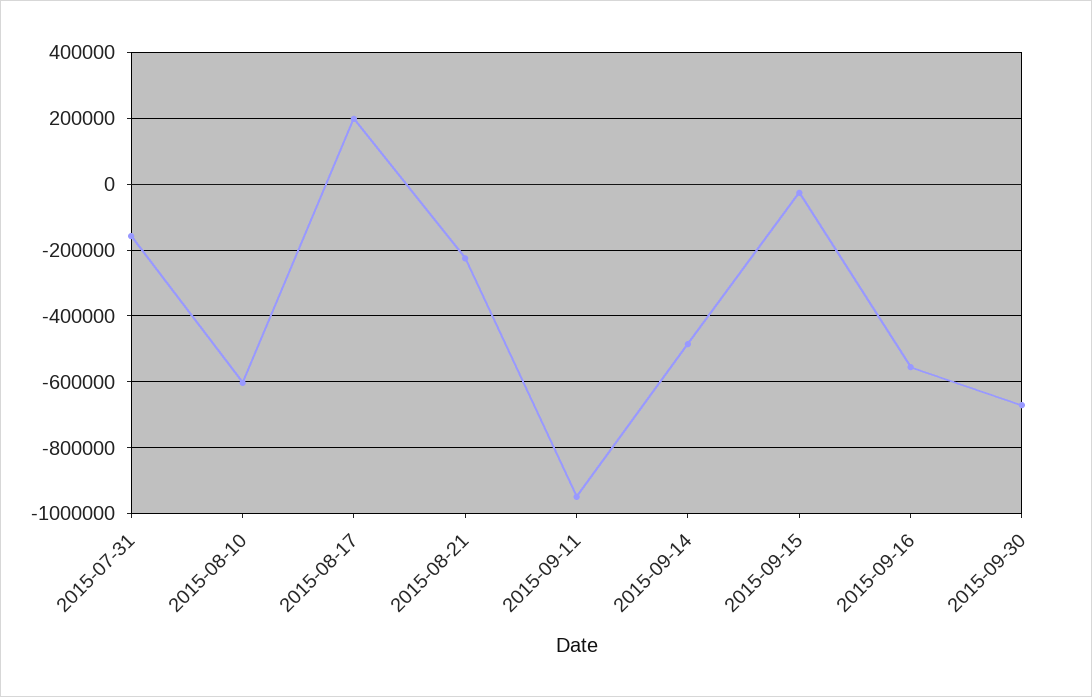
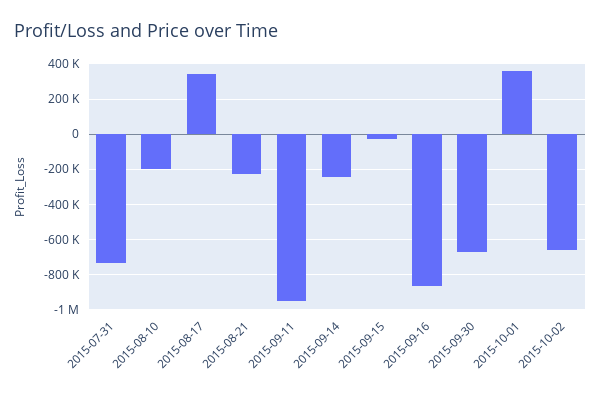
2015-07-31: -160000 -> -750000
2015-08-10: -600000 -> -200000
2015-08-17: 200000 -> 350000
2015-09-14: -480000 -> -250000
2015-09-16: -560000 -> -850000
2015-10-01: none -> 350000
2015-10-02: none -> -650000

